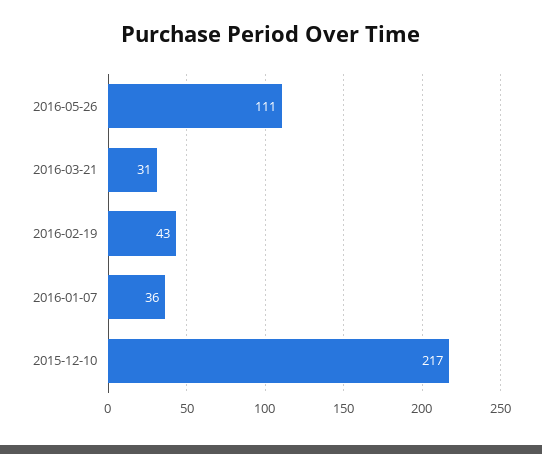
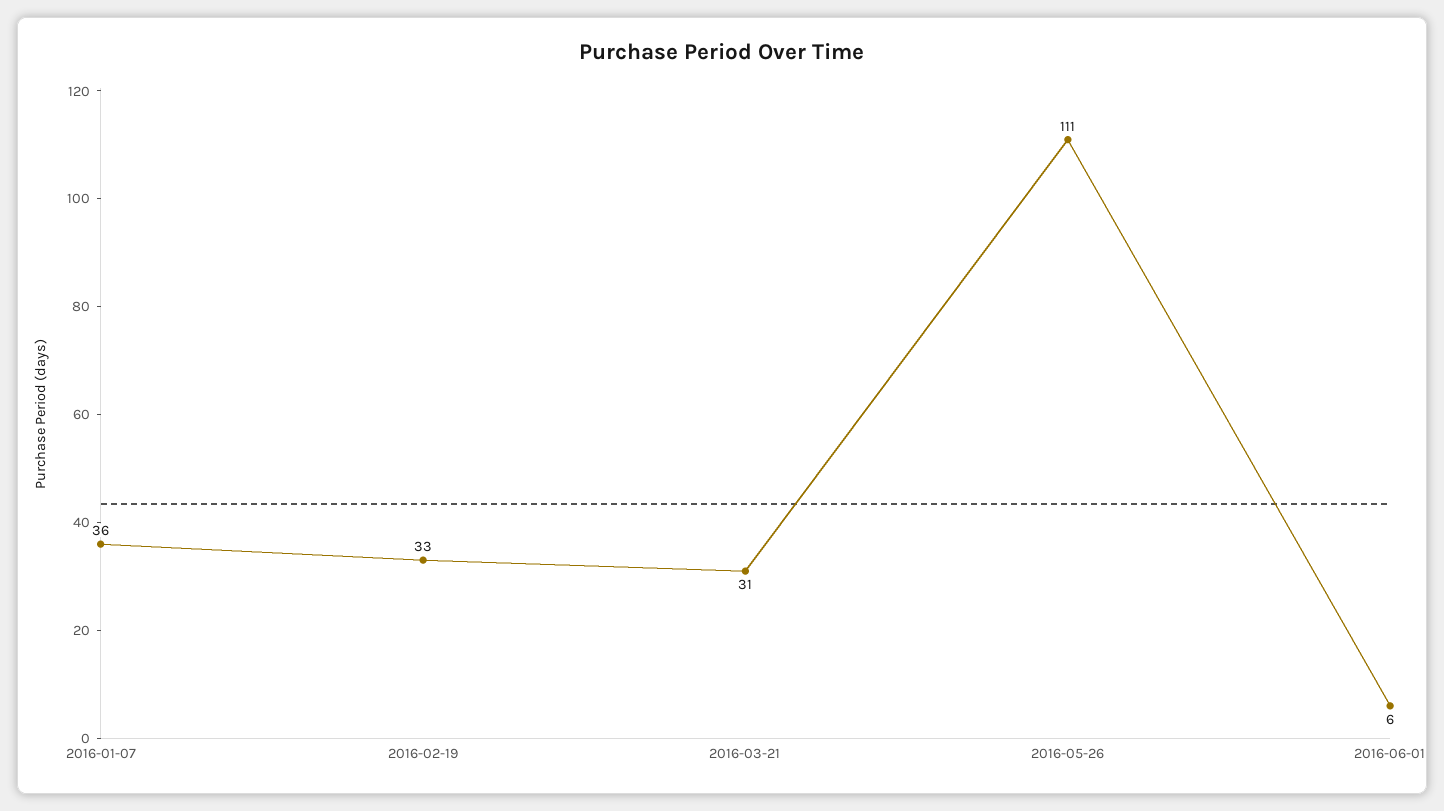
2016-02-19: 43 -> 33
2015-12-10: 217 -> none
2016-06-01: none -> 6

